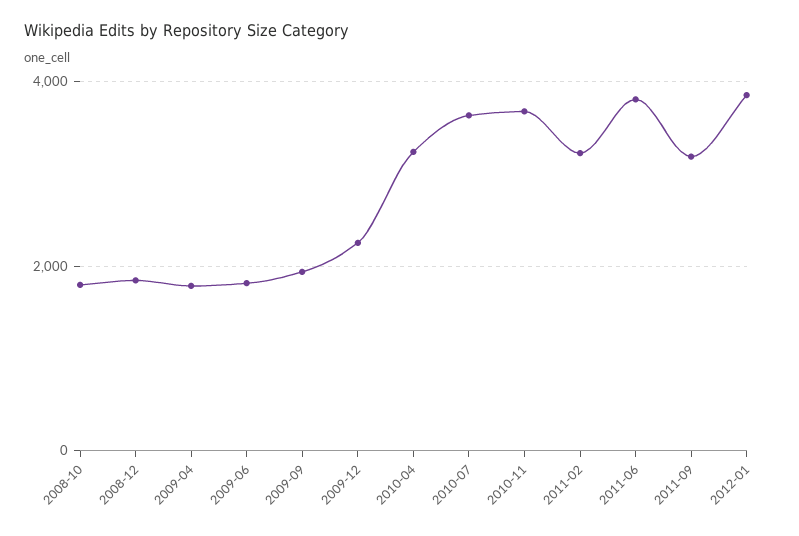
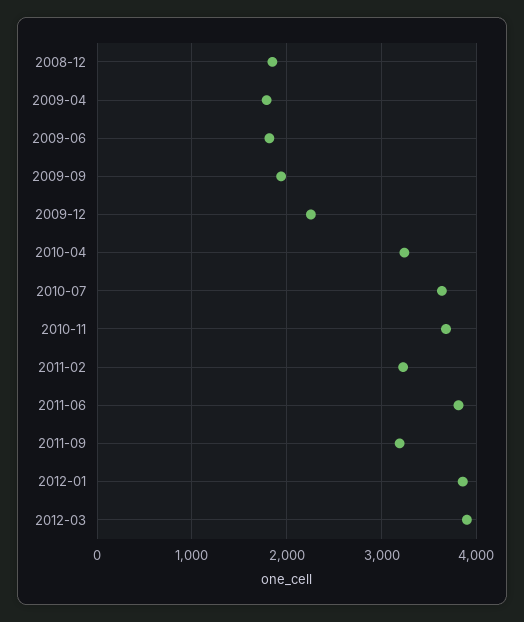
2008-10: 1800 -> none
2012-03: none -> 3900

